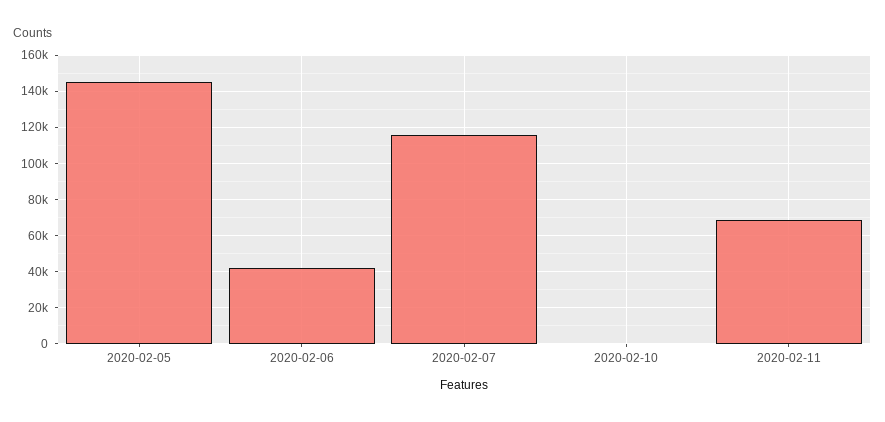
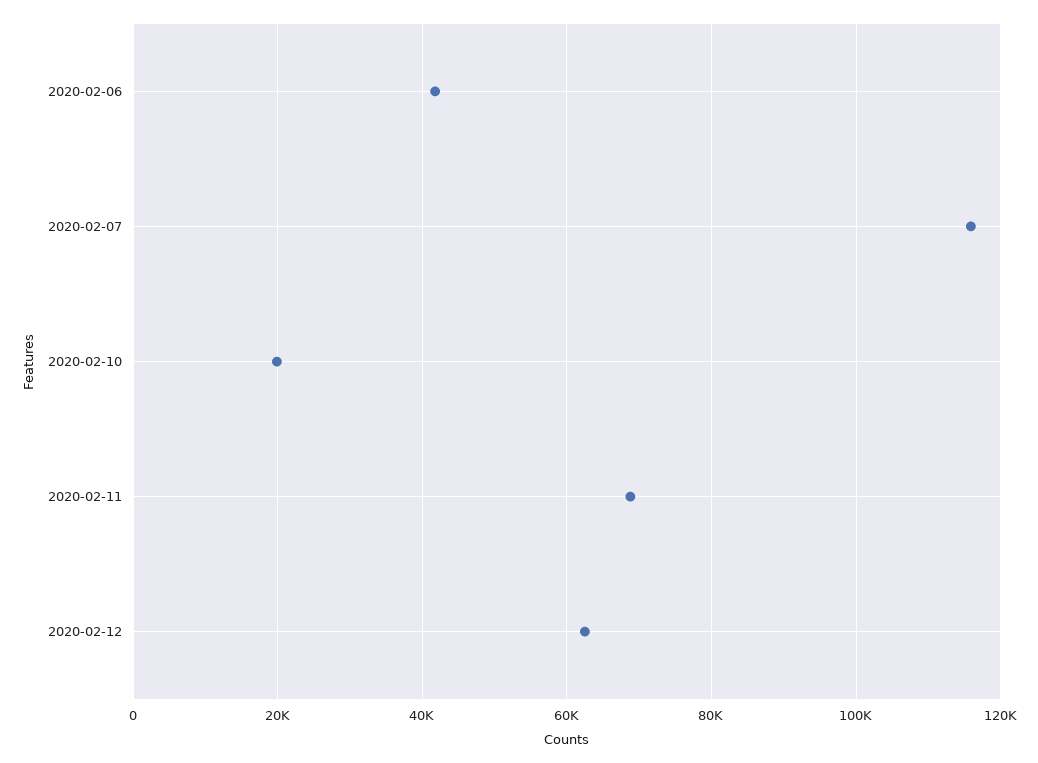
2020-02-05: 145000 -> none
2020-02-10: 0 -> 20000
2020-02-12: none -> 62000

